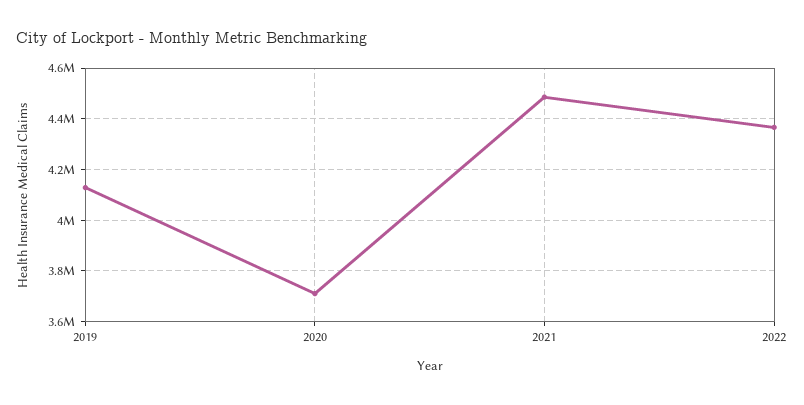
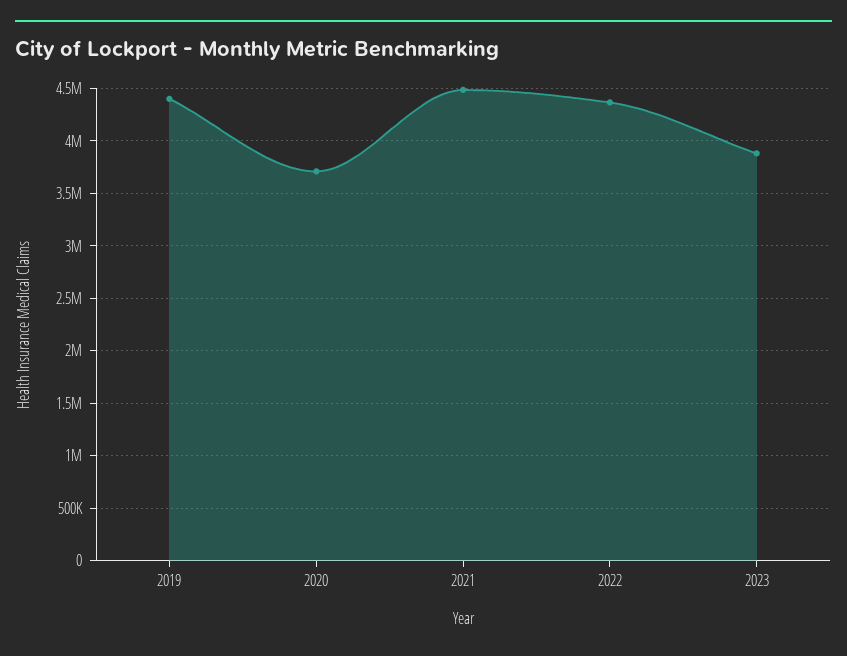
2019: 4125000 -> 4400000
2023: none -> 3900000

